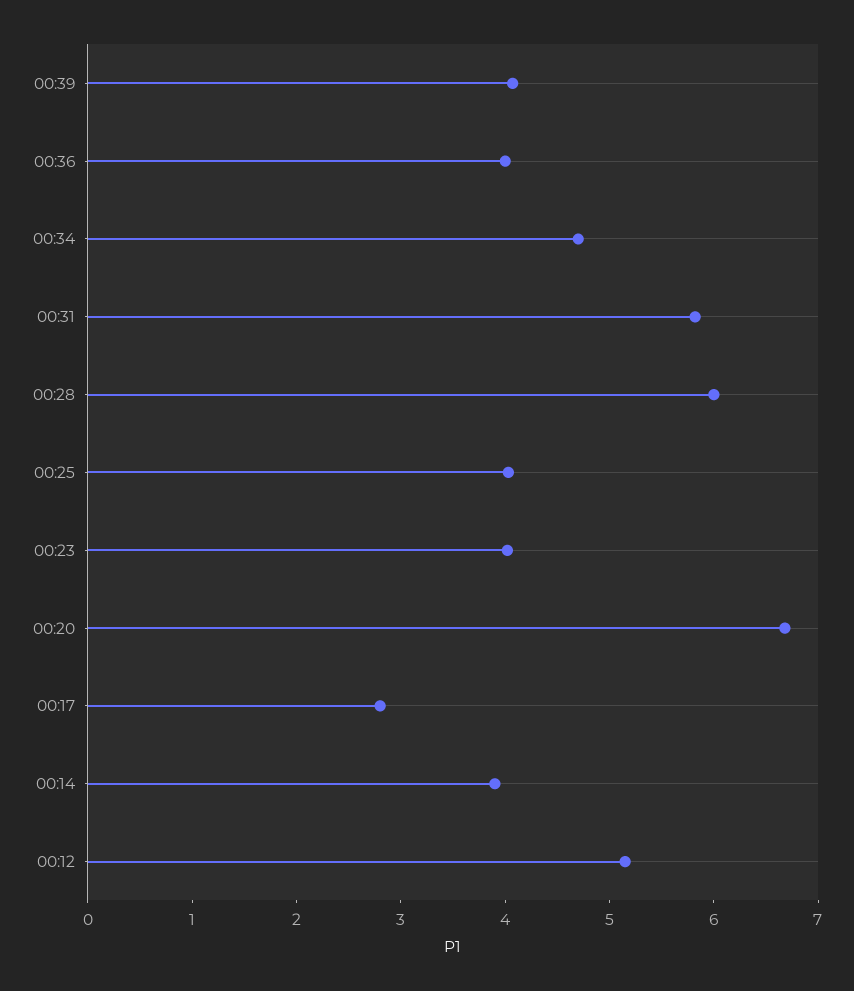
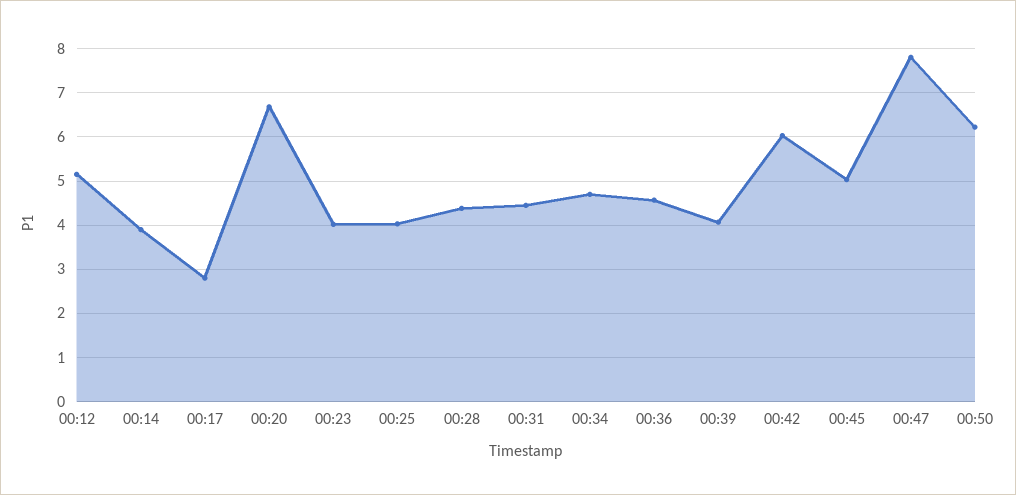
00:36: 4 -> 4.6
00:31: 5.8 -> 4.4
00:28: 6 -> 4.4
00:42: none -> 6
00:45: none -> 5
00:47: none -> 7.8
00:50: none -> 6.2

